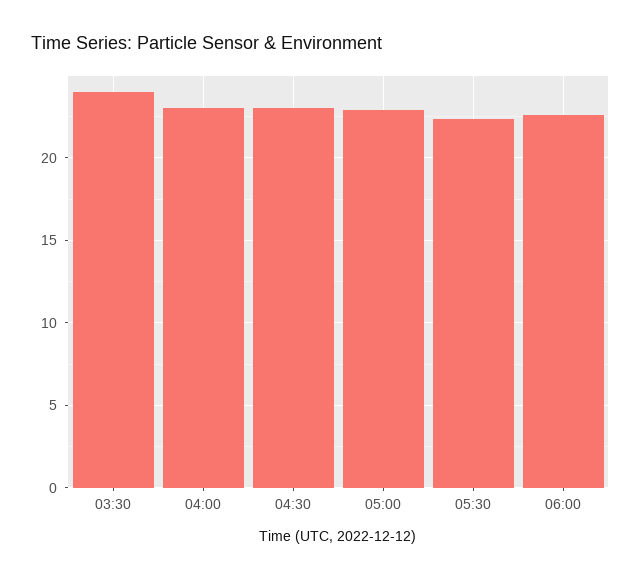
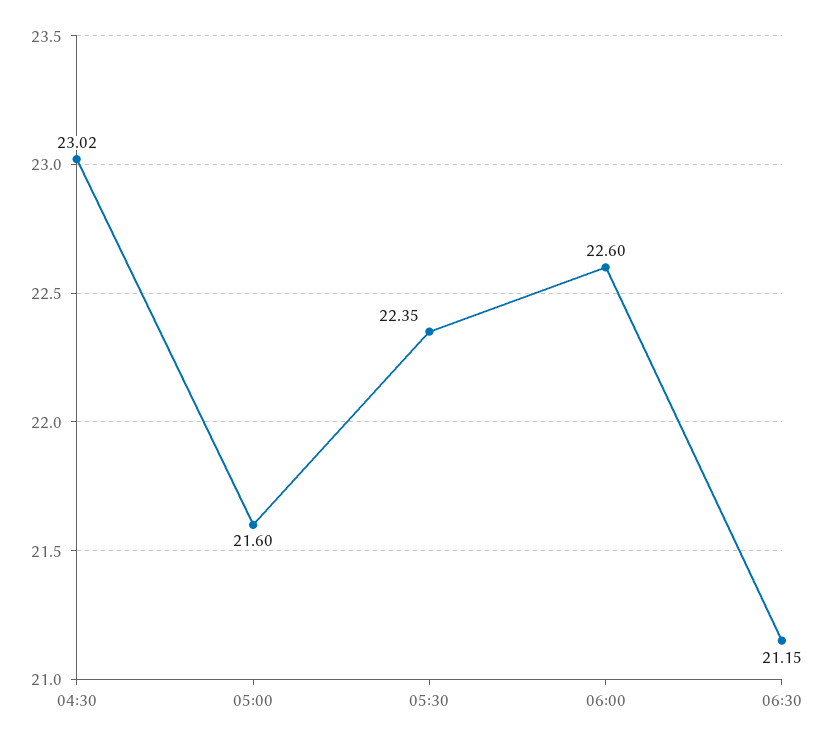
03:30: 24 -> none
04:00: 23 -> none
05:00: 23 -> 21.6
06:30: none -> 21.15

